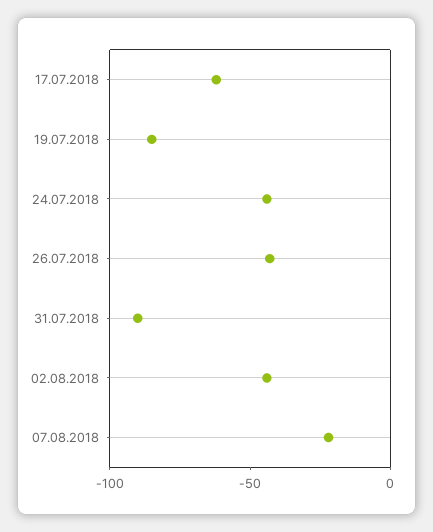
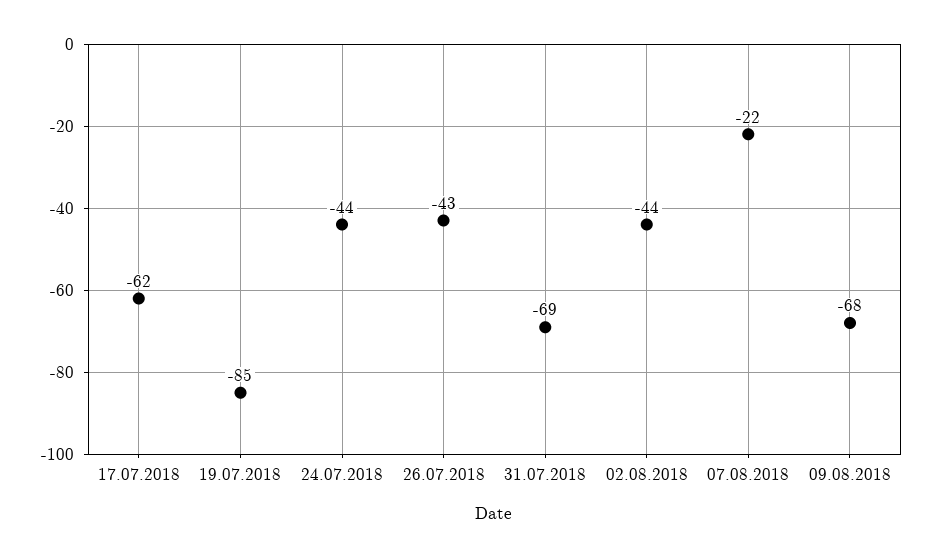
31.07.2018: -90 -> -69
09.08.2018: none -> -68

